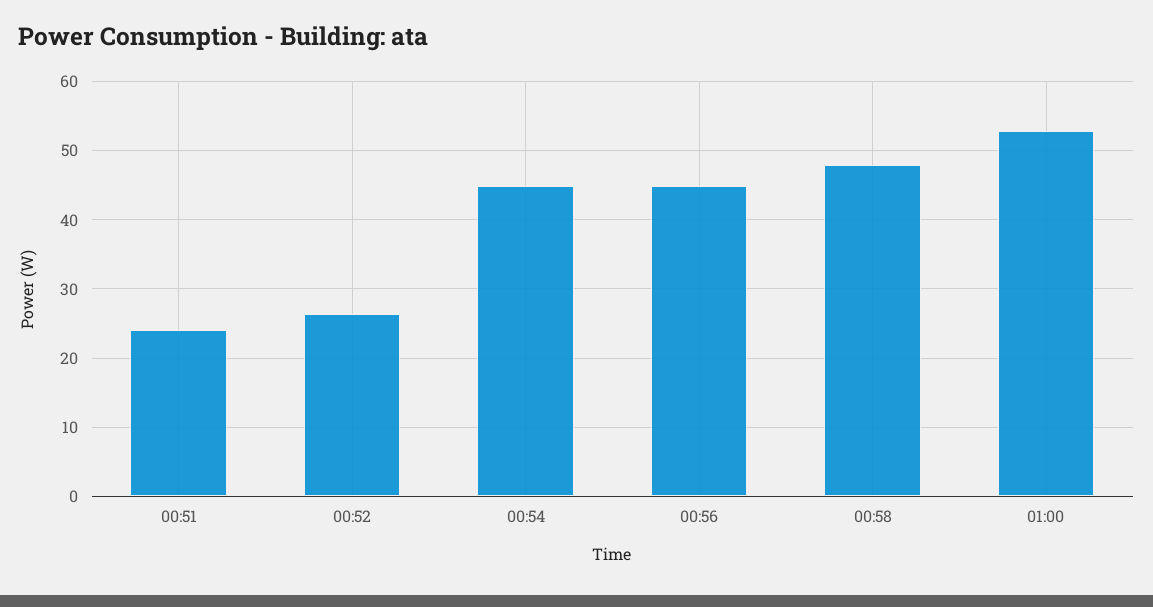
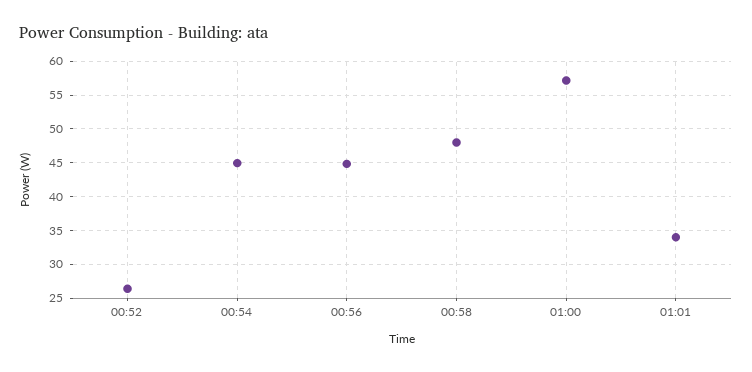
00:51: 24 -> none
01:00: 53 -> 57
01:01: none -> 34

